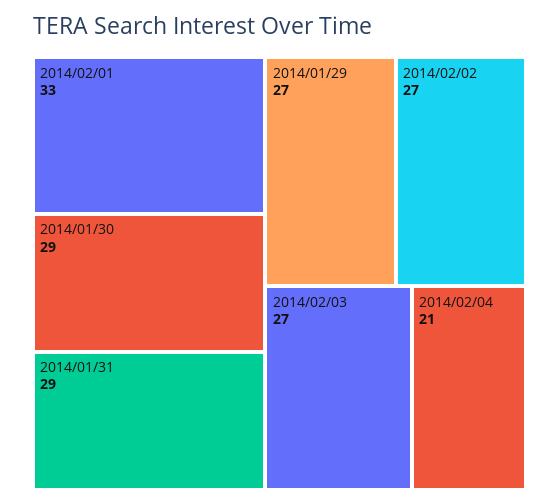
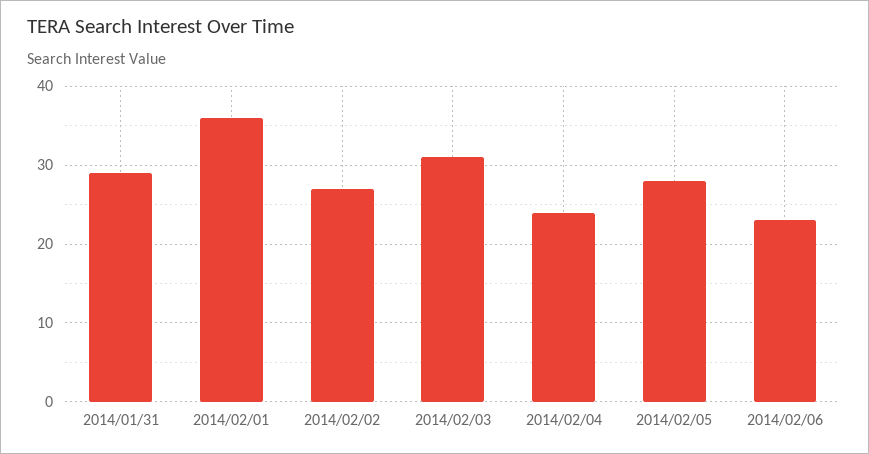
2014/02/01: 33 -> 36
2014/01/30: 29 -> none
2014/01/29: 27 -> none
2014/02/03: 27 -> 31
2014/02/04: 21 -> 24
2014/02/05: none -> 28
2014/02/06: none -> 23

